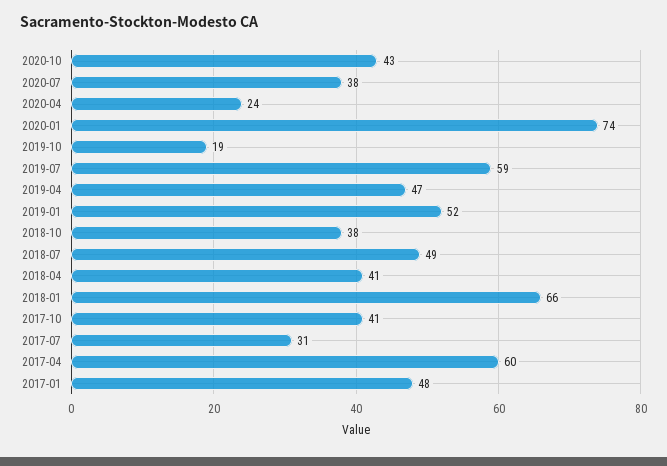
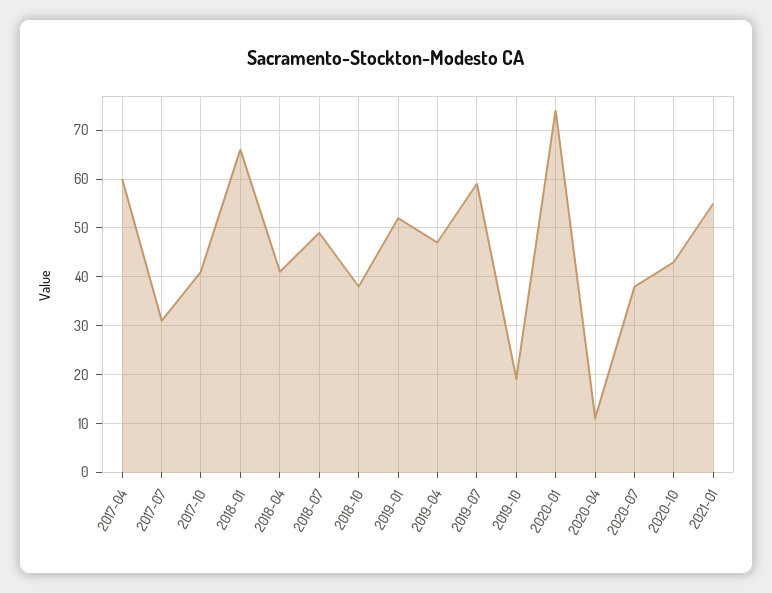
2020-04: 24 -> 10
2017-01: 48 -> none
2021-01: none -> 55

